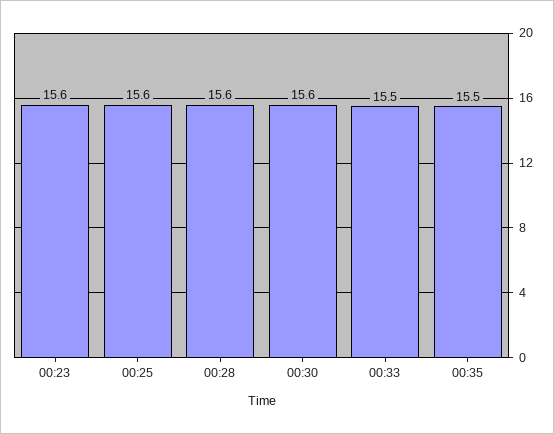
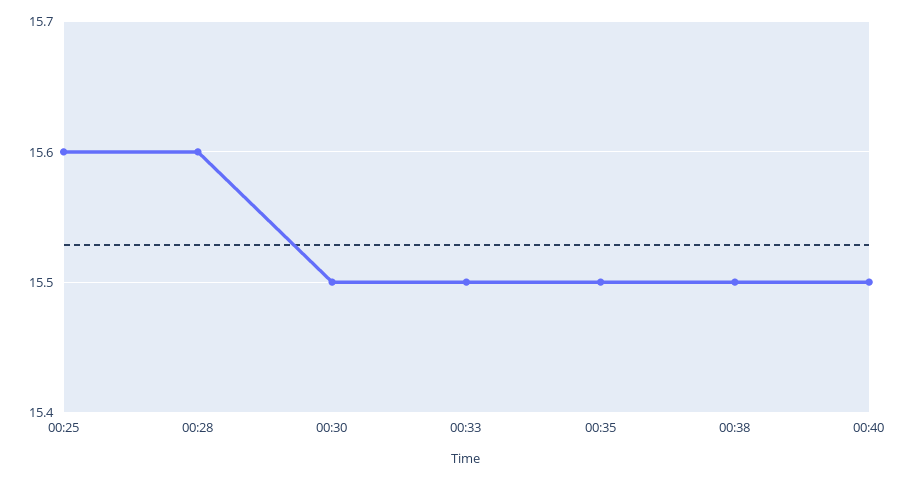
00:23: 15.6 -> none
00:30: 15.6 -> 15.5
00:38: none -> 15.5
00:40: none -> 15.5

